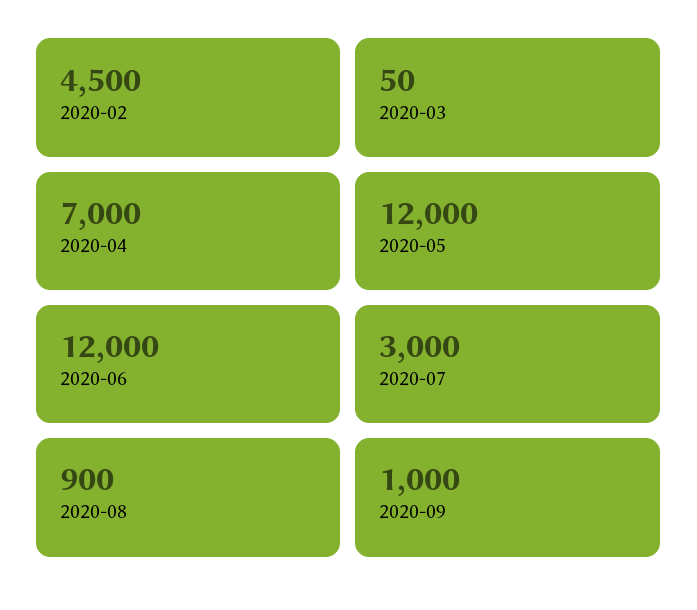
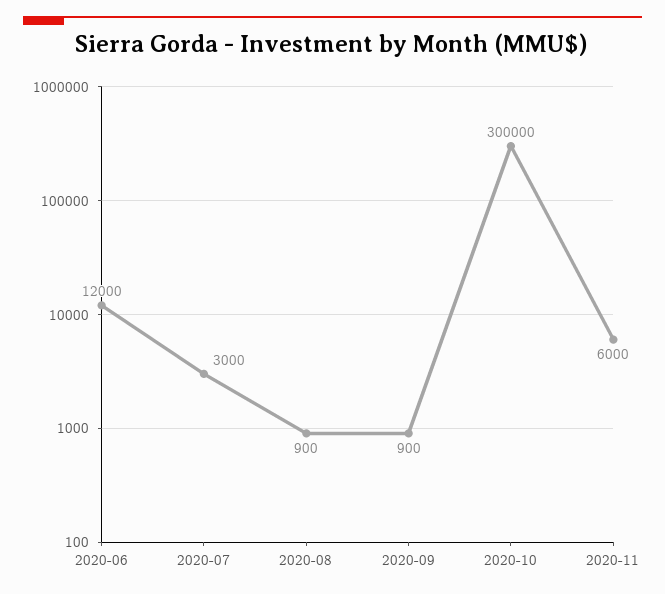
2020-02: 4500 -> none
2020-03: 50 -> none
2020-04: 7000 -> none
2020-05: 12000 -> none
2020-09: 1000 -> 900
2020-10: none -> 300000
2020-11: none -> 6000

